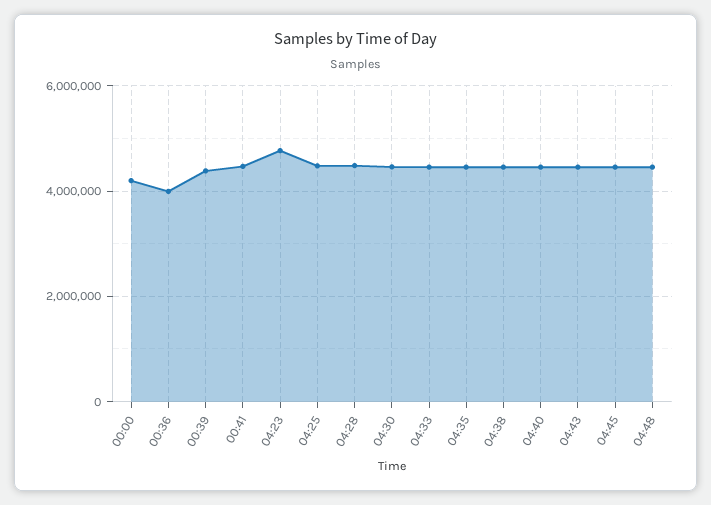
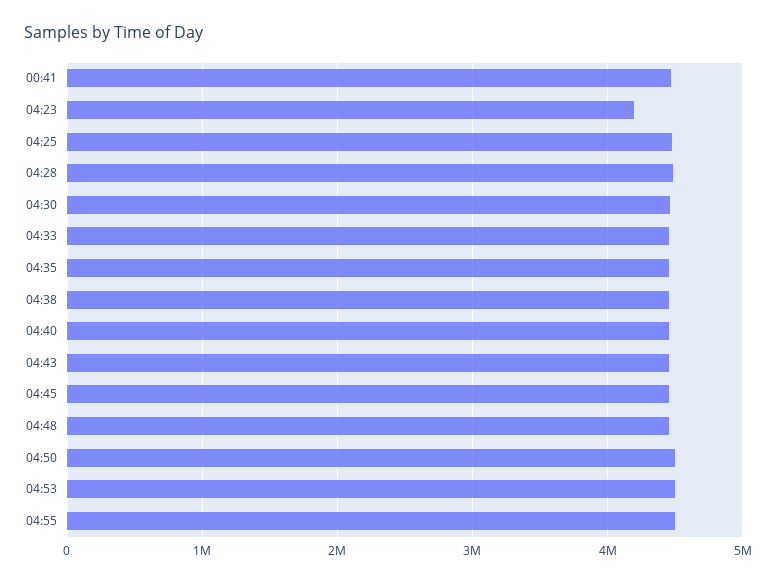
00:00: 4200000 -> none
00:36: 4000000 -> none
00:39: 4400000 -> none
04:23: 4800000 -> 4200000
04:50: none -> 4500000
04:53: none -> 4500000
04:55: none -> 4500000

